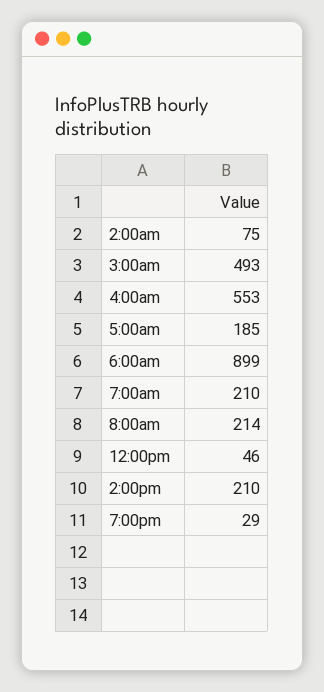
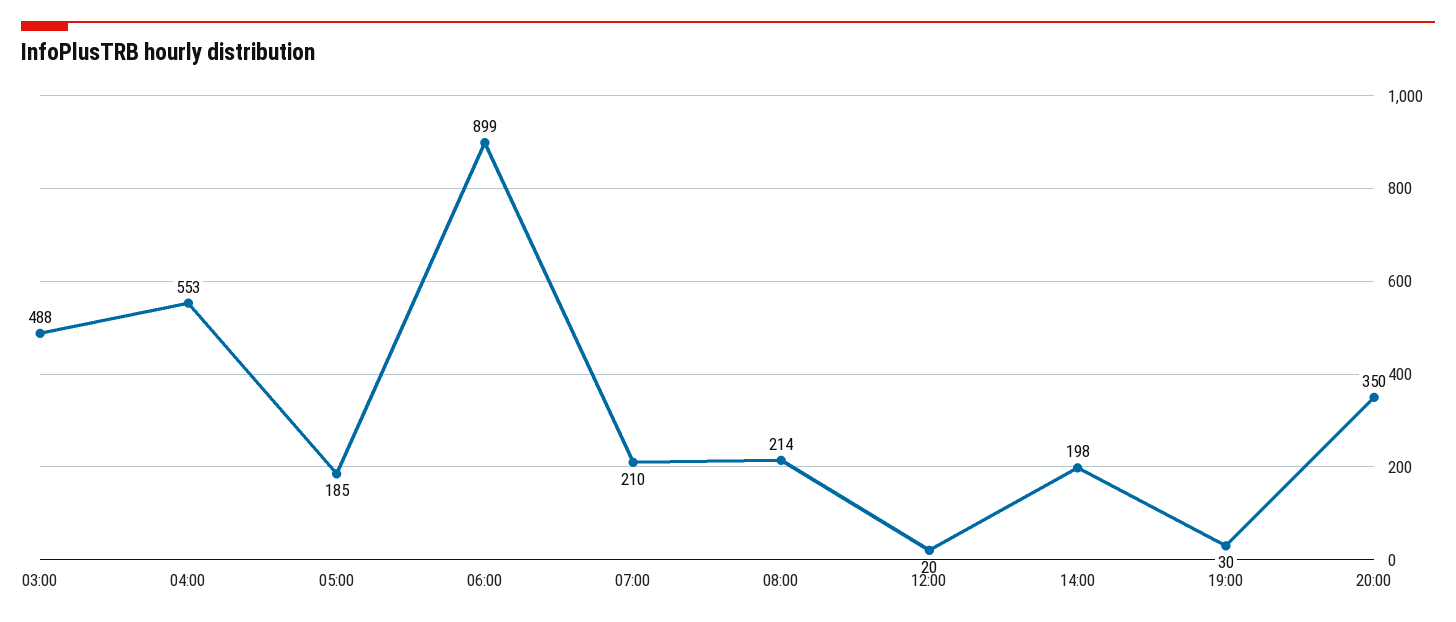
2:00am: 75 -> none
3:00am: 493 -> 488
12:00pm: 46 -> 20
2:00pm: 210 -> 198
7:00pm: 29 -> 30
20:00: none -> 350

